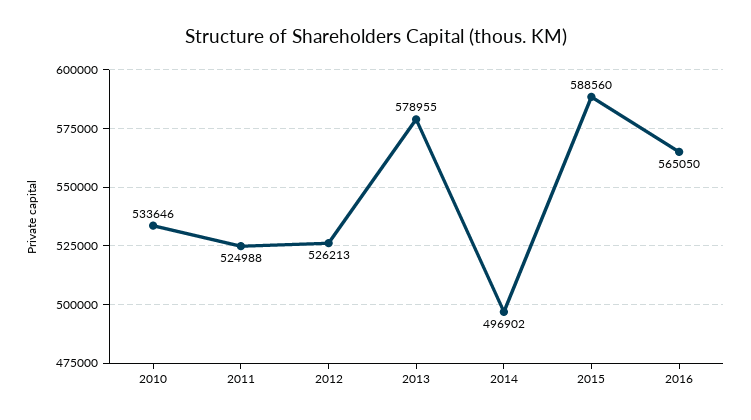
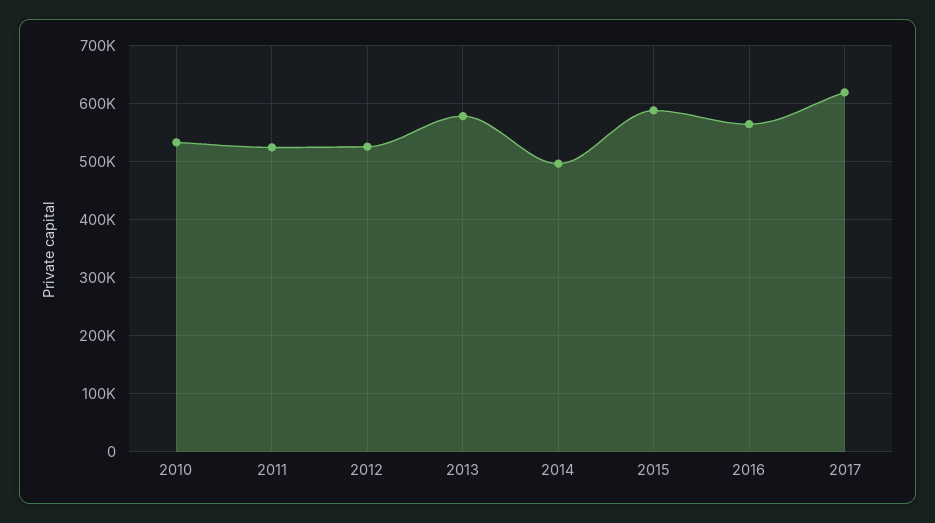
2017: none -> 620000

